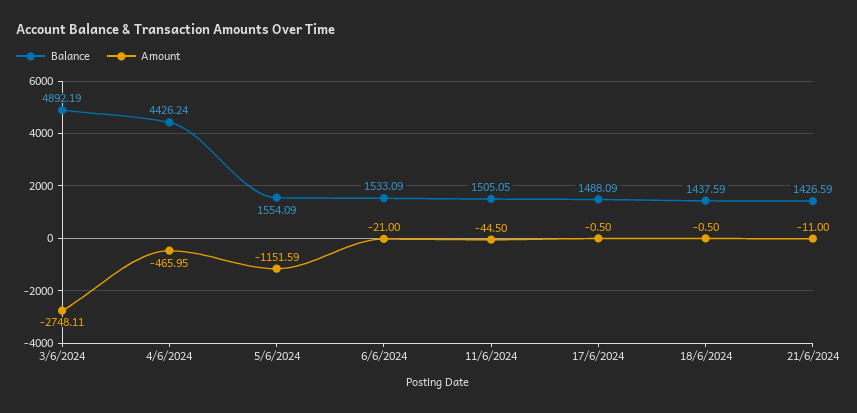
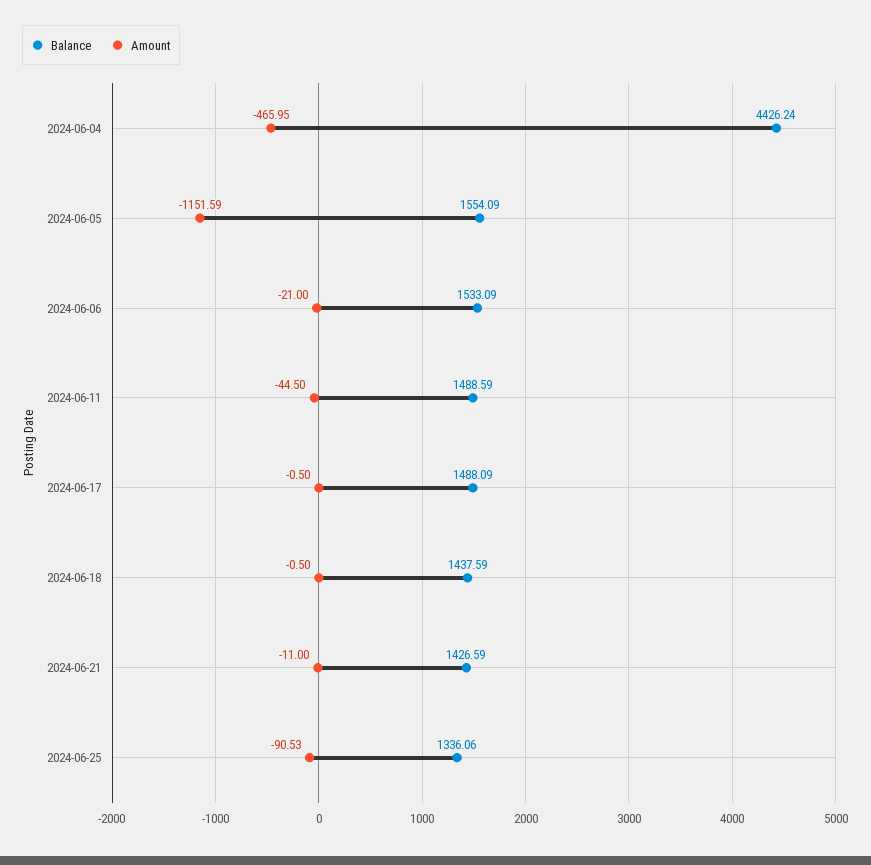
Balance, 3/6/2024: 4892.19 -> none
Amount, 3/6/2024: -2748.11 -> none
Balance, 11/6/2024: 1505.05 -> 1488.59
Balance, 2024-06-25: none -> 1336.06
Amount, 2024-06-25: none -> -90.53

